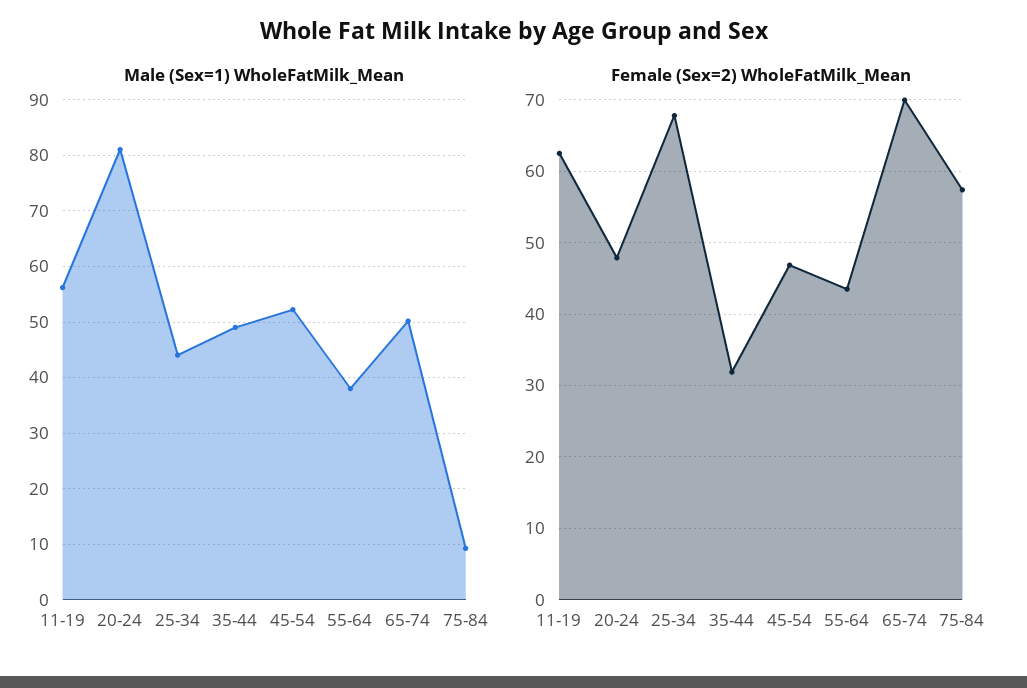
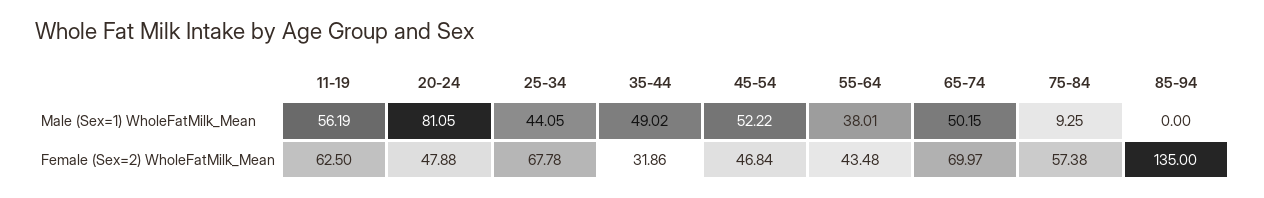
Male (Sex=1) WholeFatMilk_Mean, 85-94: none -> 0
Female (Sex=2) WholeFatMilk_Mean, 85-94: none -> 135

